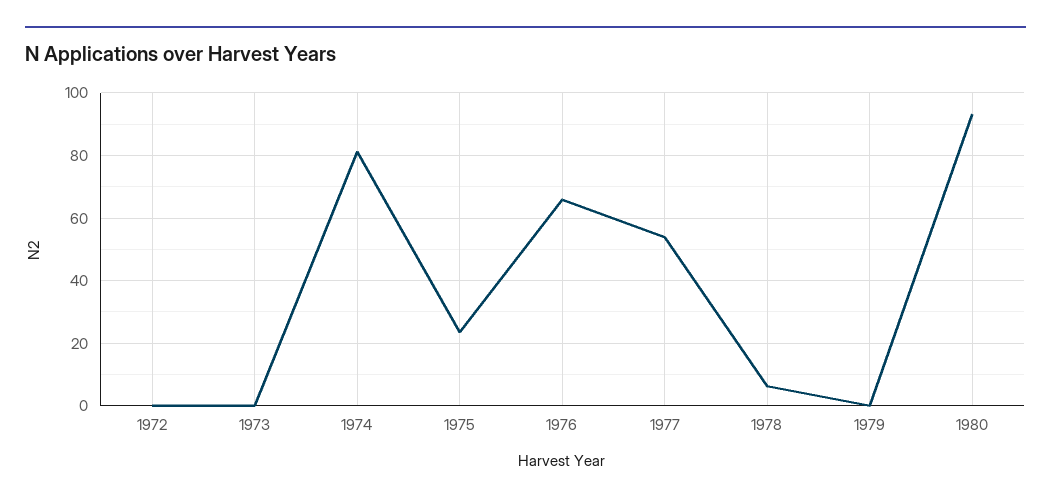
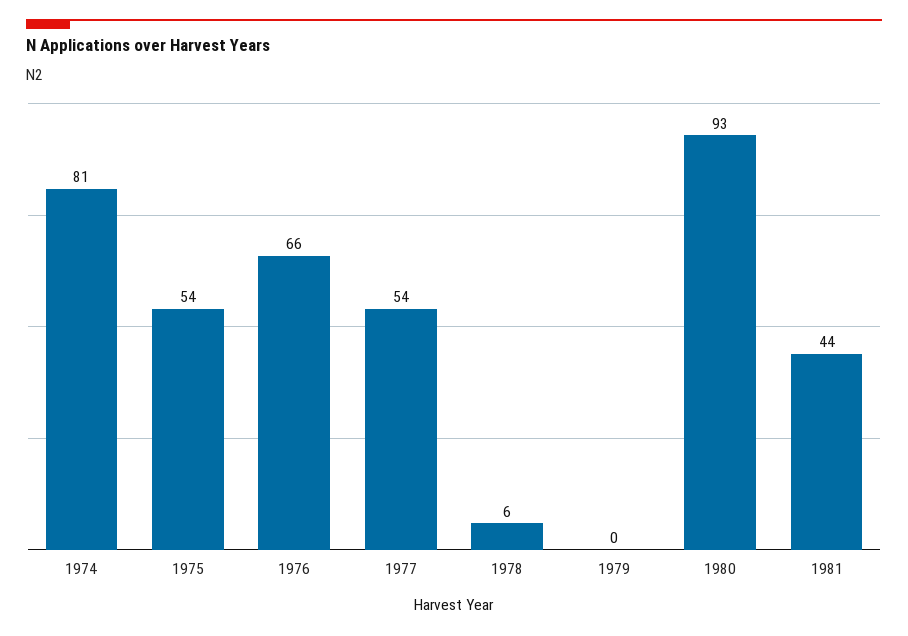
1972: 0 -> none
1973: 0 -> none
1975: 24 -> 54
1981: none -> 44

